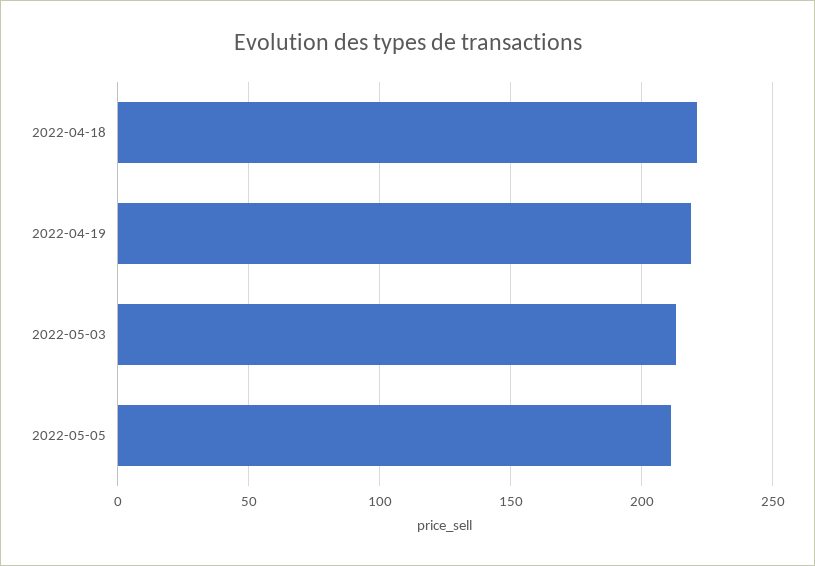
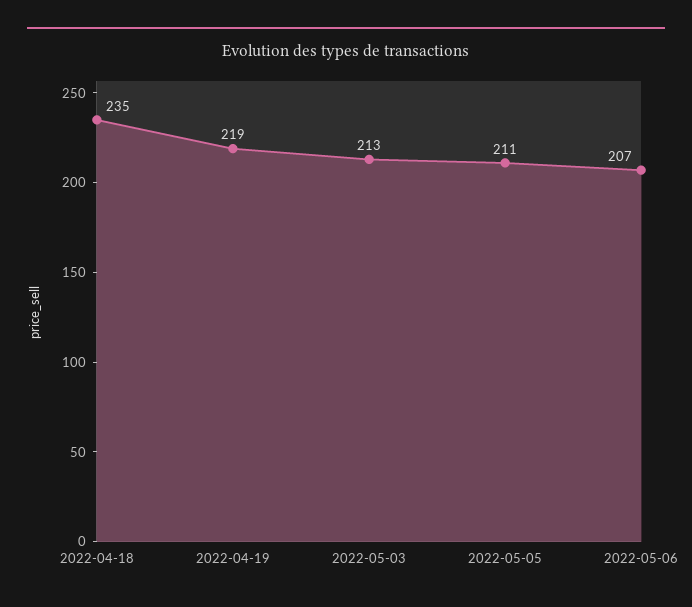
2022-04-18: 220 -> 235
2022-05-06: none -> 207

